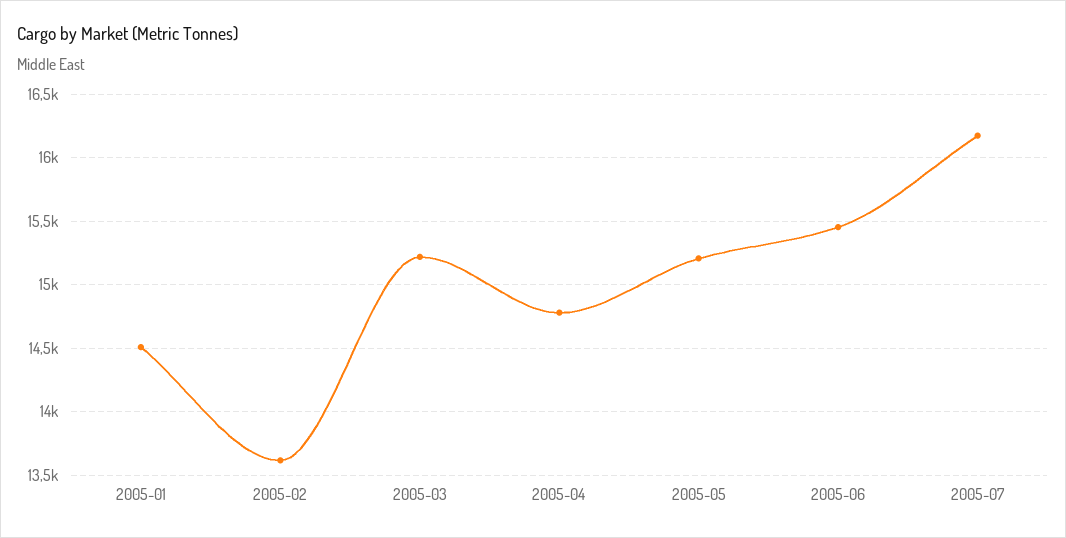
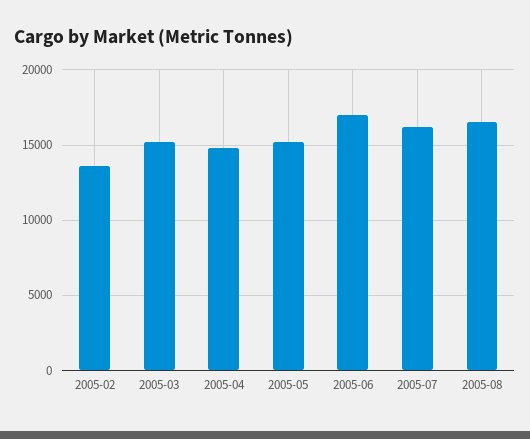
2005-01: 14500 -> none
2005-06: 15450 -> 17000
2005-08: none -> 16500

